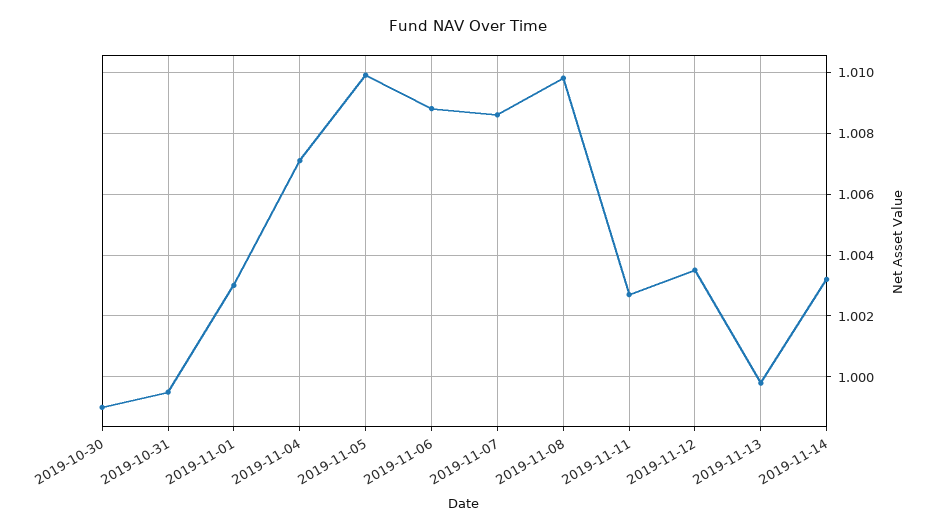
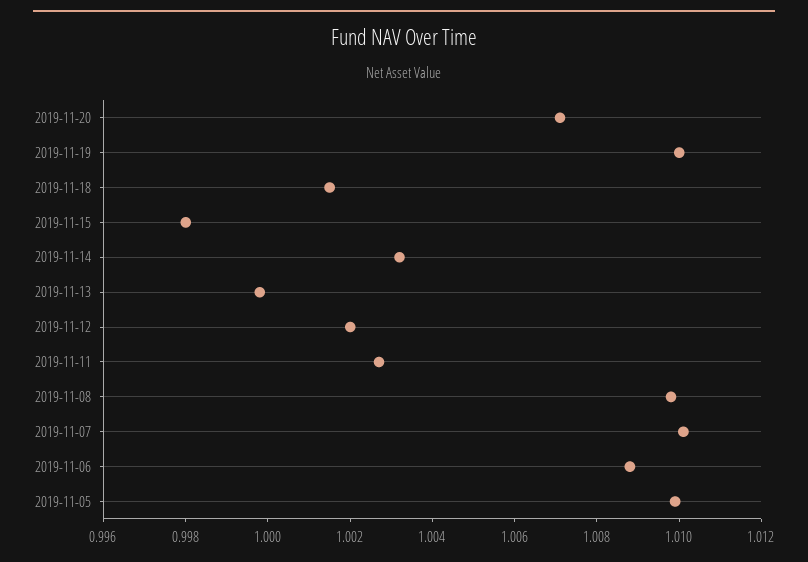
2019-10-30: 0.999 -> none
2019-10-31: 0.9995 -> none
2019-11-01: 1.003 -> none
2019-11-04: 1.007 -> none
2019-11-07: 1.0085 -> 1.01
2019-11-12: 1.0035 -> 1.002
2019-11-20: none -> 1.007
2019-11-19: none -> 1.01
2019-11-18: none -> 1.0015
2019-11-15: none -> 0.998

